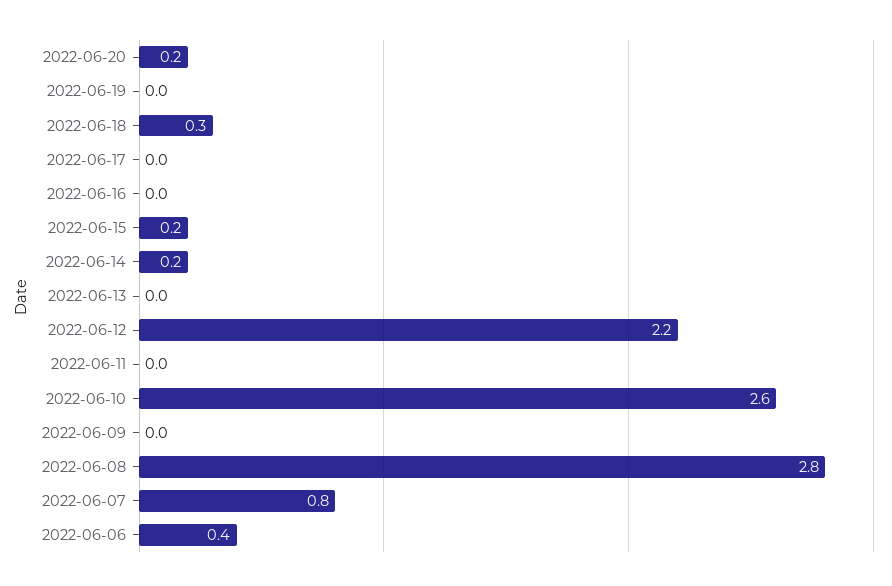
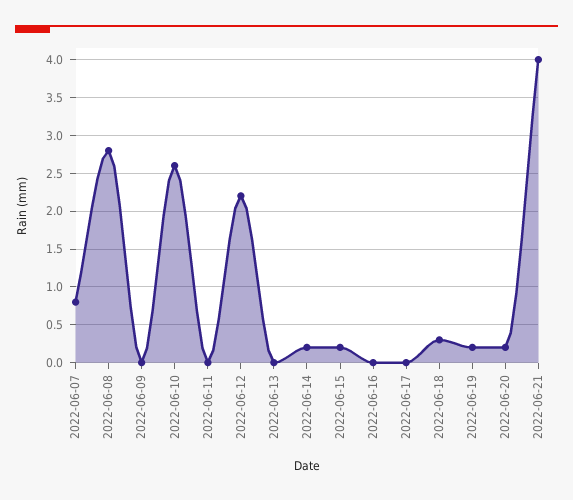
2022-06-19: 0 -> 0.2
2022-06-06: 0.4 -> none
2022-06-21: none -> 4

